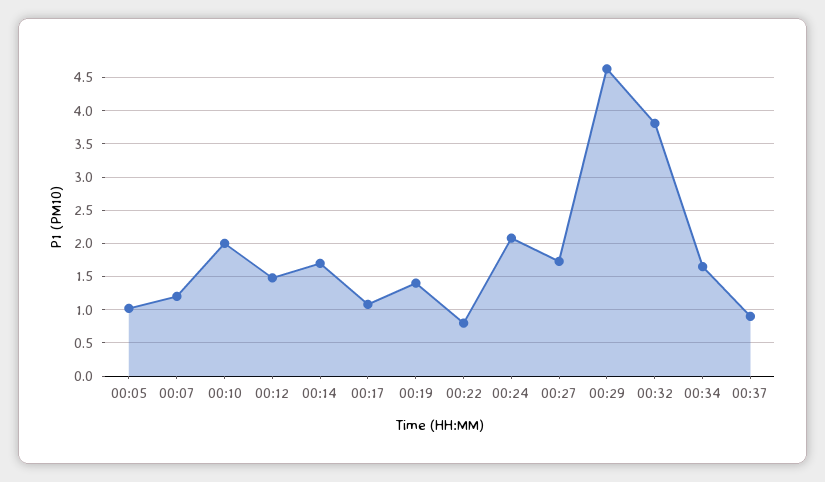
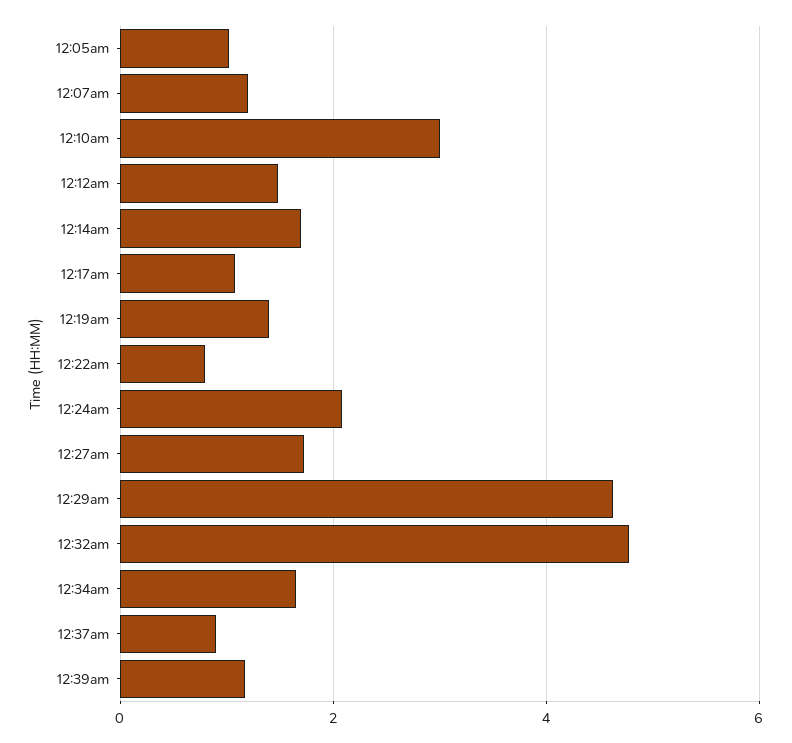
00:10: 2 -> 3
00:32: 3.8 -> 4.8
12:39am: none -> 1.2

